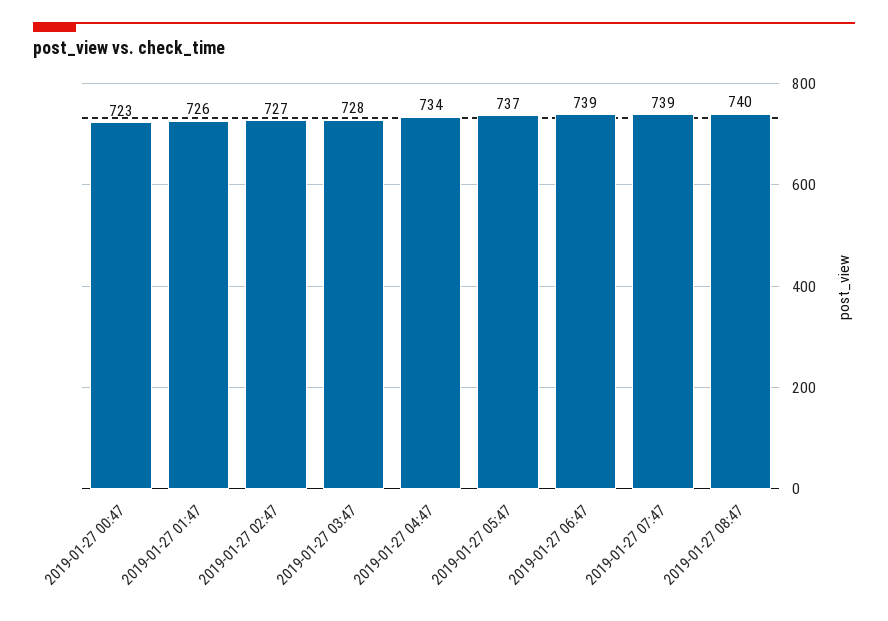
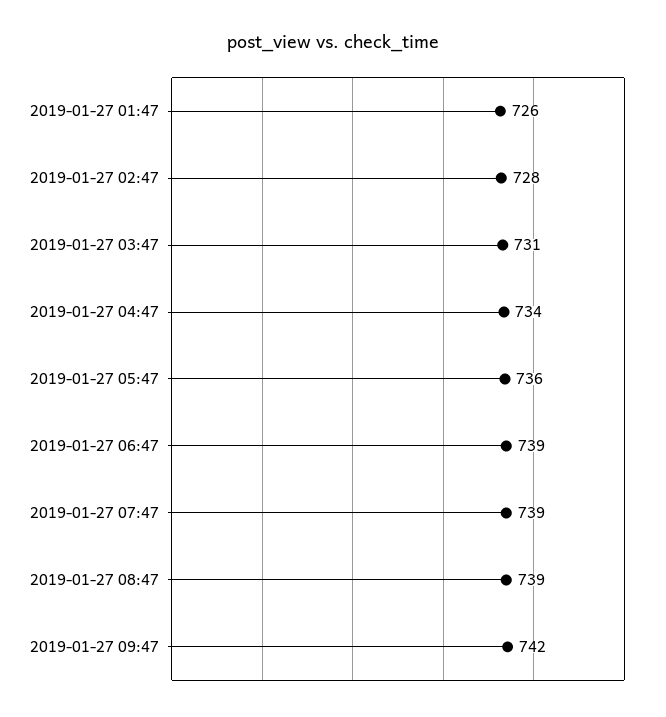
2019-01-27 00:47: 723 -> none
2019-01-27 02:47: 727 -> 728
2019-01-27 03:47: 728 -> 731
2019-01-27 05:47: 737 -> 736
2019-01-27 08:47: 740 -> 739
2019-01-27 09:47: none -> 742

